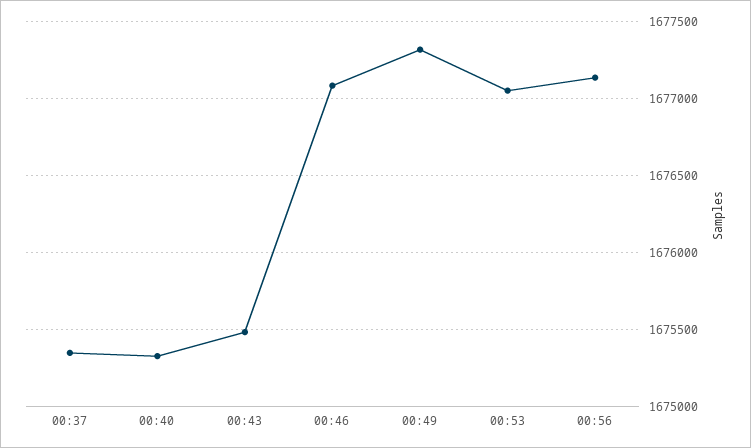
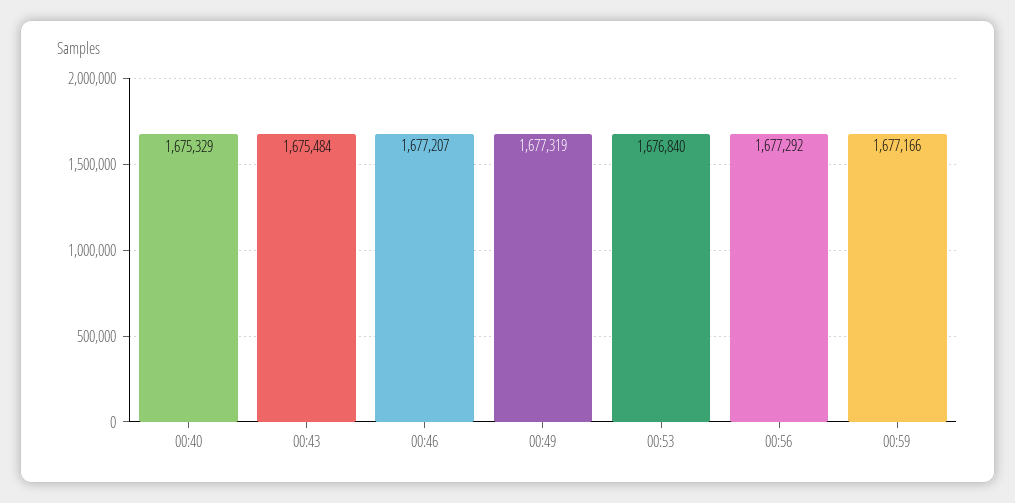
00:37: 1675350 -> none
00:46: 1677100 -> 1677207
00:53: 1677050 -> 1676840
00:56: 1677150 -> 1677292
00:59: none -> 1677166

